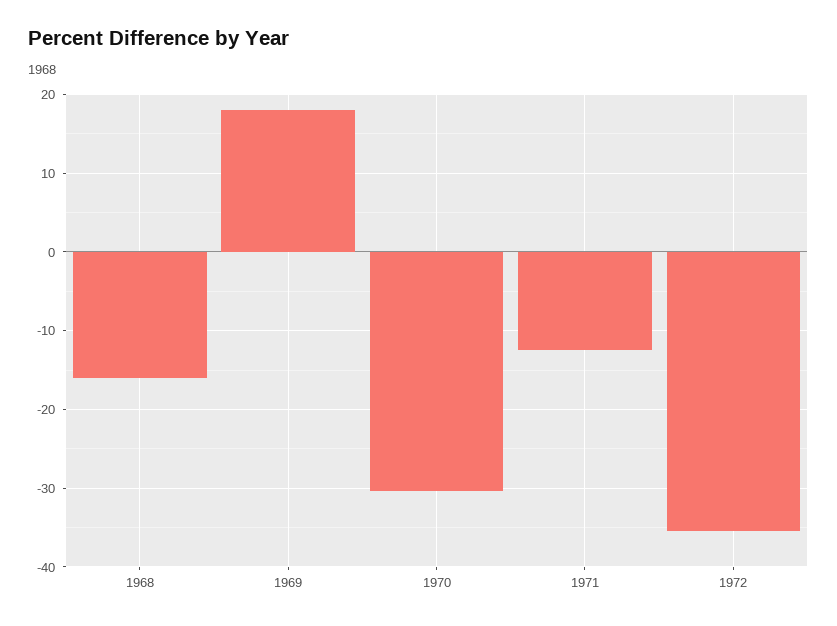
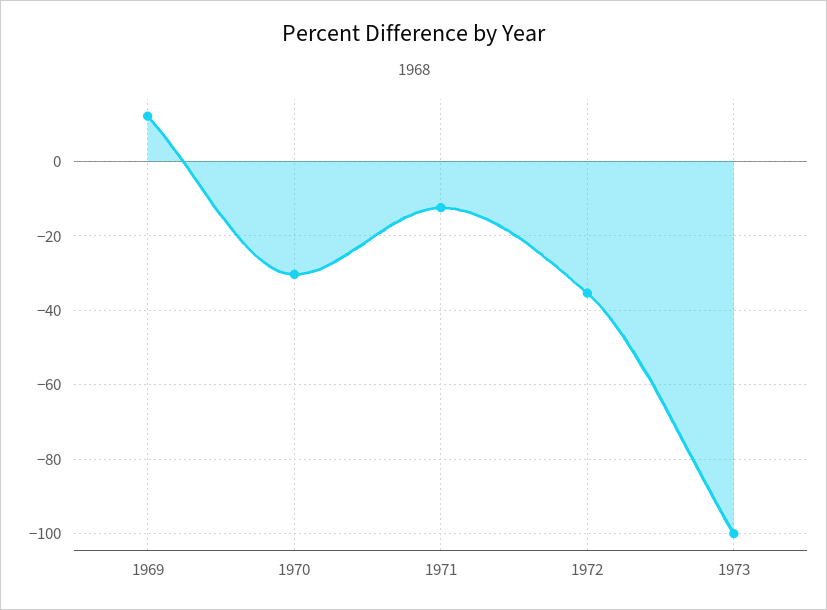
1968: -16 -> none
1969: 18 -> 12
1973: none -> -100

